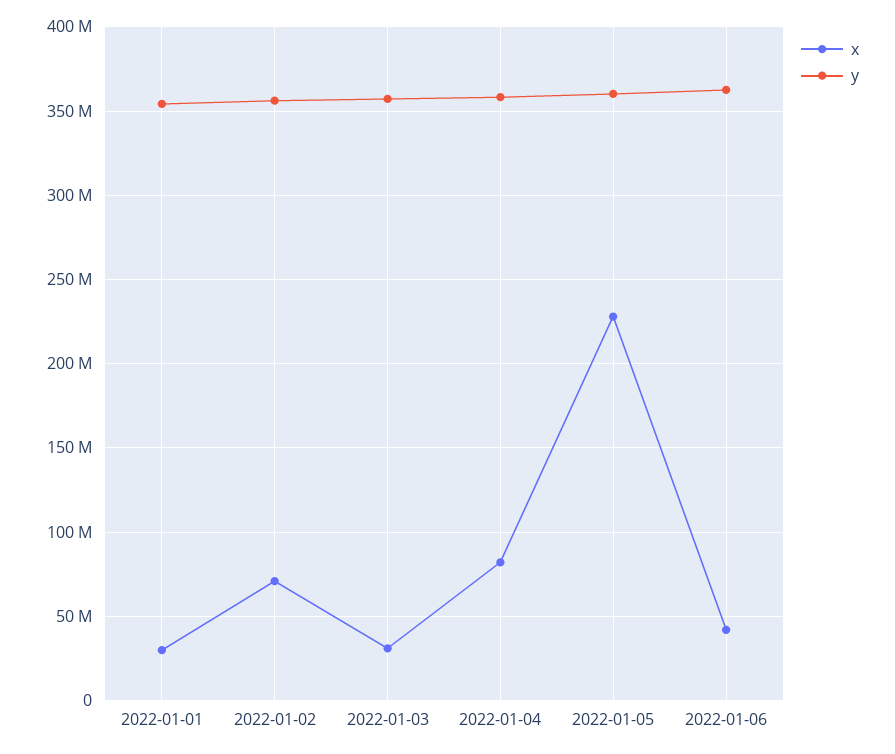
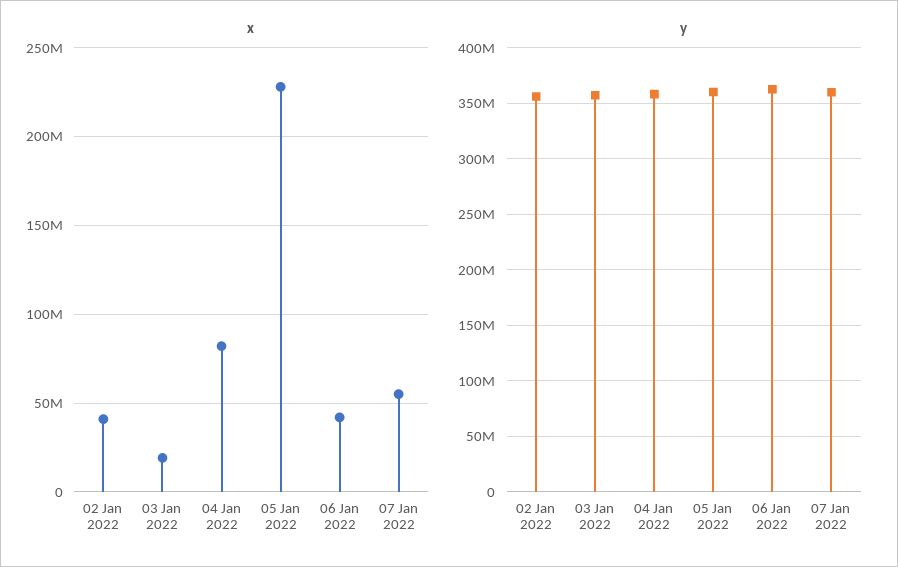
x, 2022-01-01: 30000000 -> none
y, 2022-01-01: 355000000 -> none
x, 2022-01-02: 70000000 -> 40000000
x, 2022-01-03: 30000000 -> 20000000
x, 07 Jan 2022: none -> 55000000
y, 07 Jan 2022: none -> 360000000

